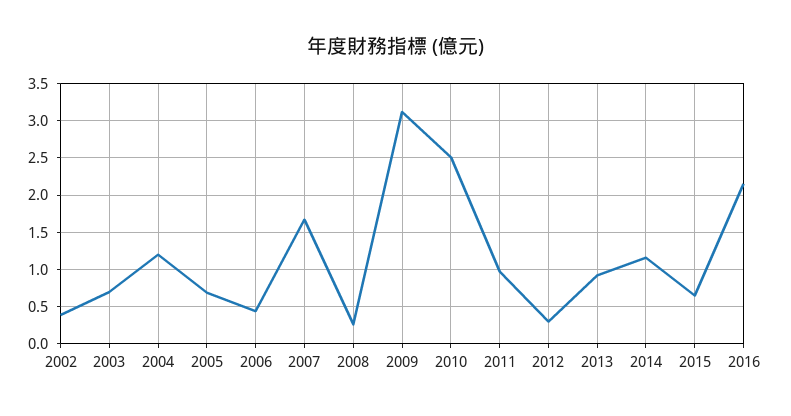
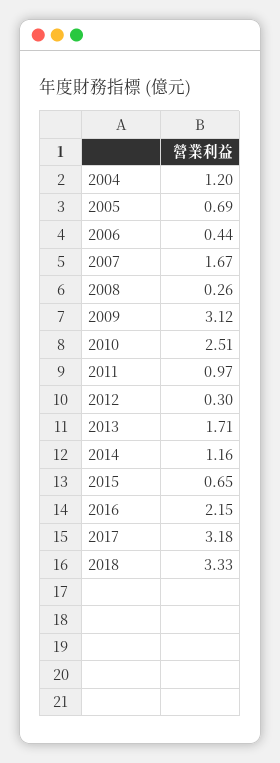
2002: 0.4 -> none
2003: 0.7 -> none
2013: 0.9 -> 1.71
2017: none -> 3.18
2018: none -> 3.33

